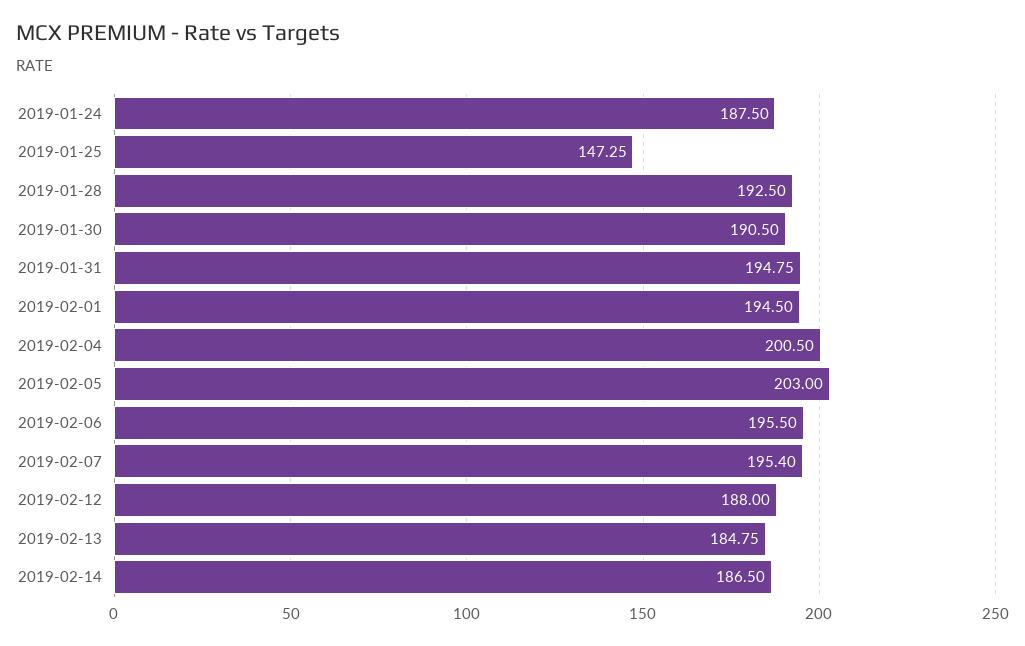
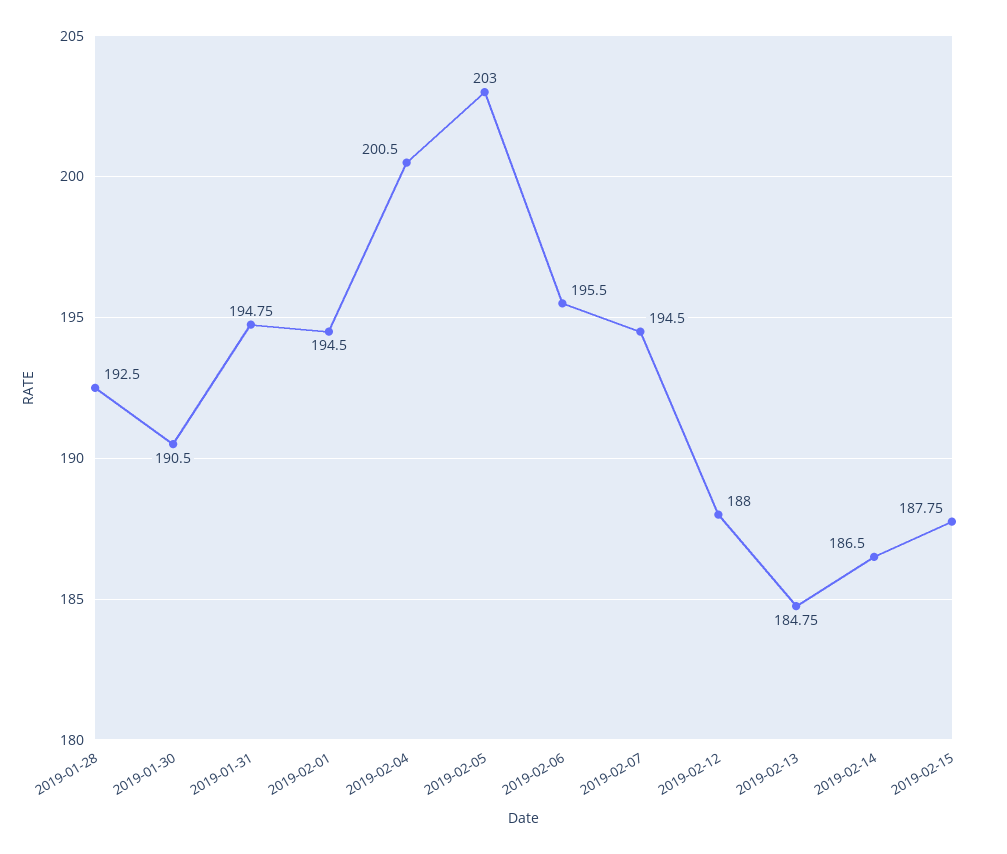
2019-01-24: 187.5 -> none
2019-01-25: 147.25 -> none
2019-02-07: 195.4 -> 194.5
2019-02-15: none -> 187.75

